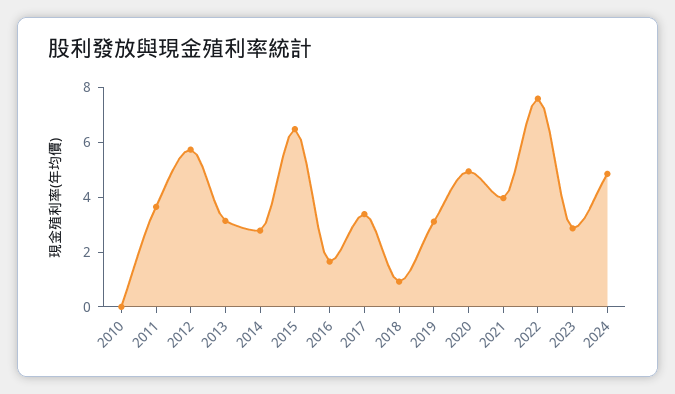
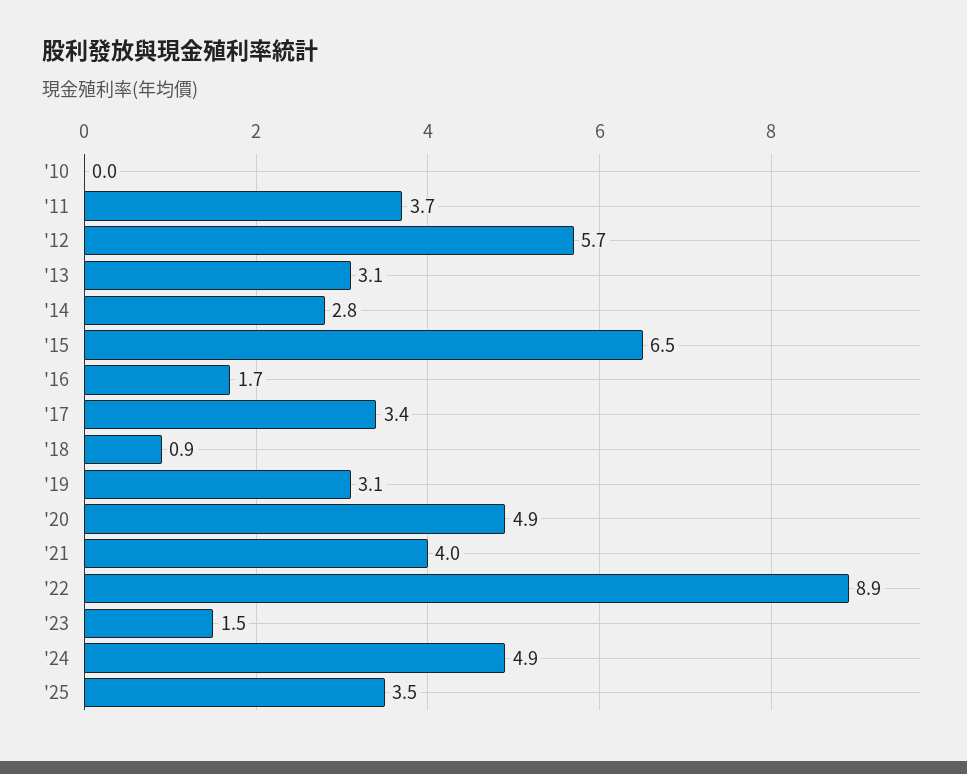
2022: 7.5 -> 8.9
2023: 3 -> 1.5
'25: none -> 3.5

